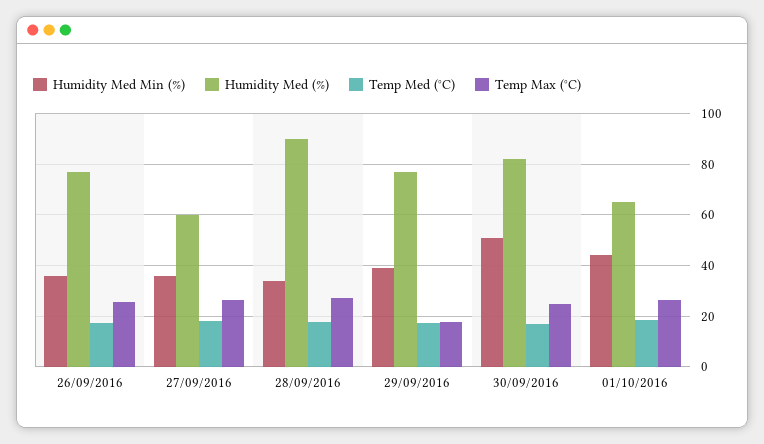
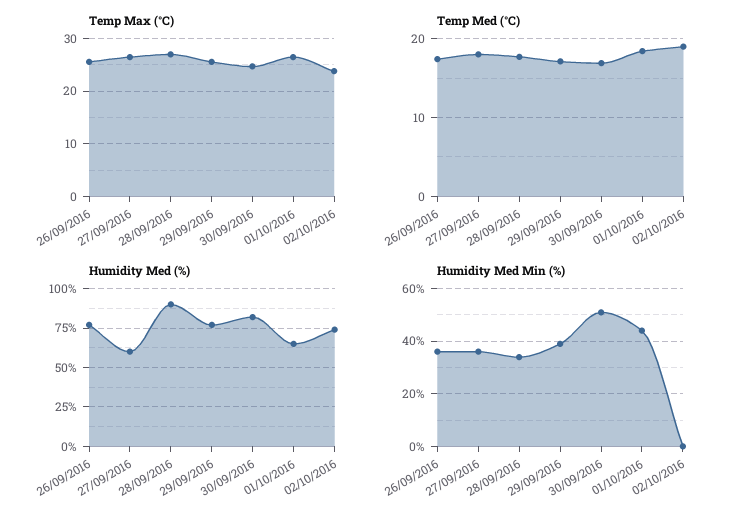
Temp Max (°C), 29/09/2016: 17.5 -> 26
Temp Max (°C), 02/10/2016: none -> 24
Temp Med (°C), 02/10/2016: none -> 19
Humidity Med (%), 02/10/2016: none -> 75
Humidity Med Min (%), 02/10/2016: none -> 0

